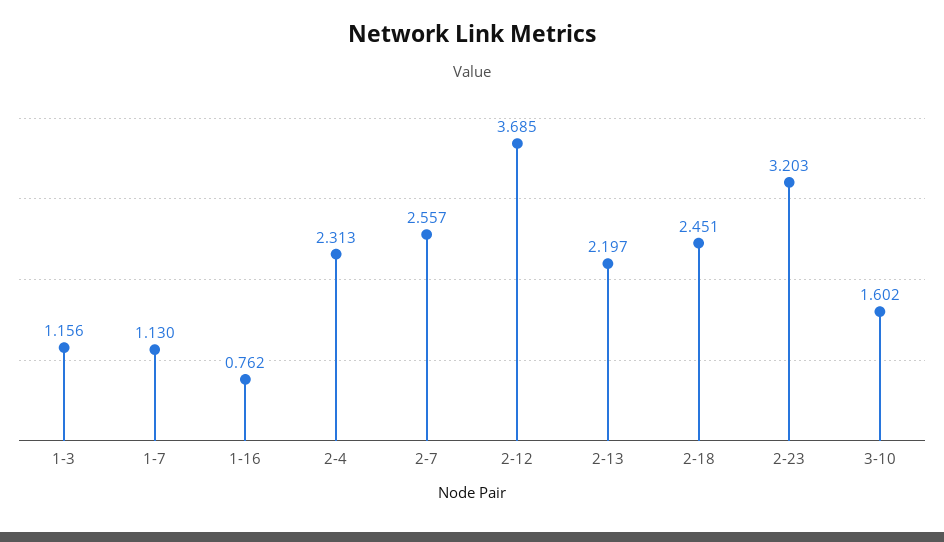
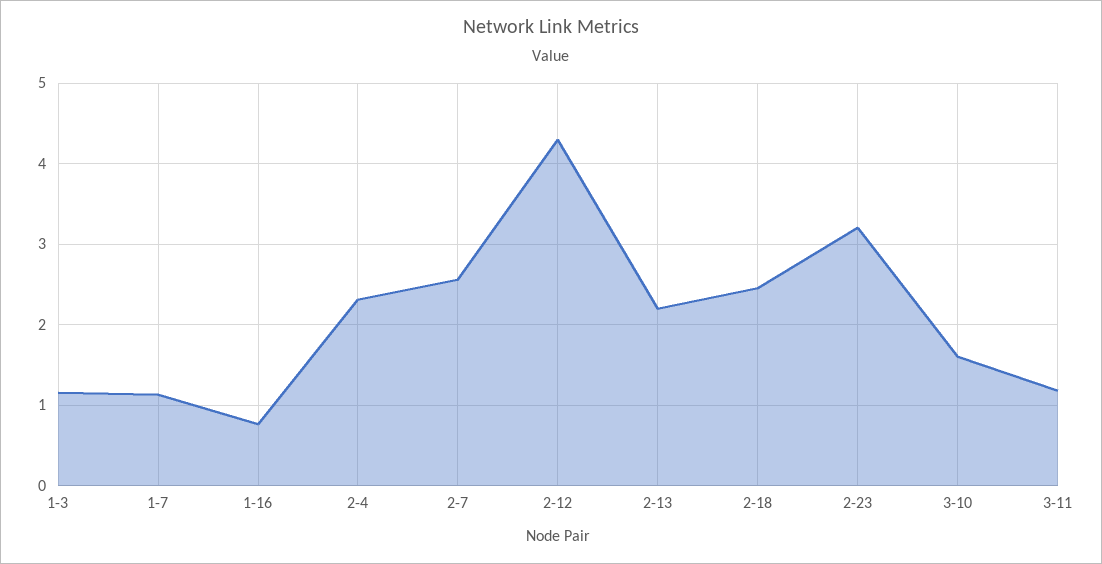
2-12: 3.685 -> 4.3
3-11: none -> 1.2

